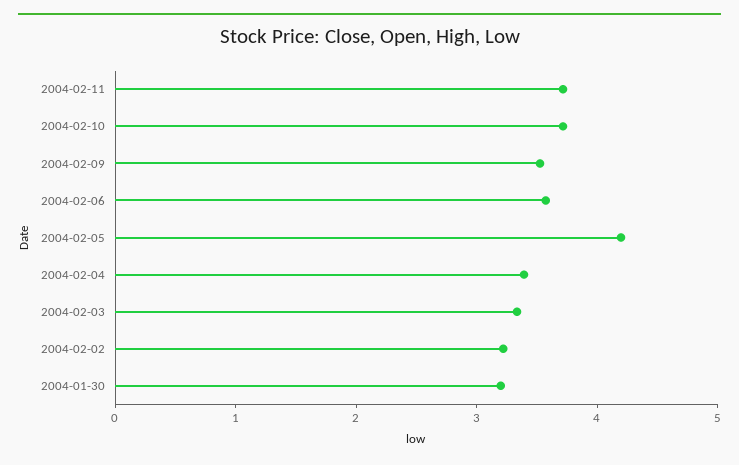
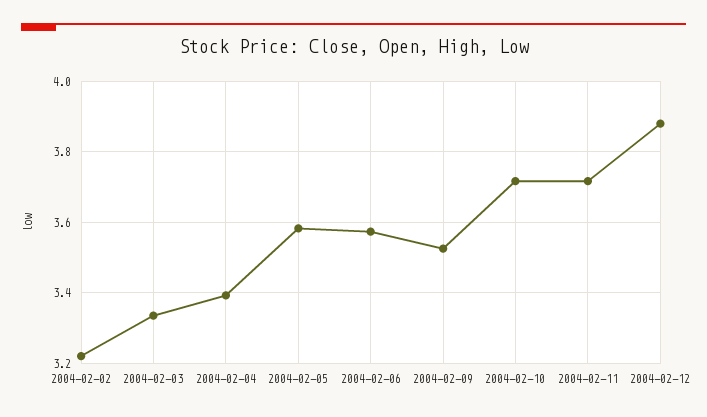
2004-02-05: 4.2 -> 3.58
2004-01-30: 3.2 -> none
2004-02-12: none -> 3.88

